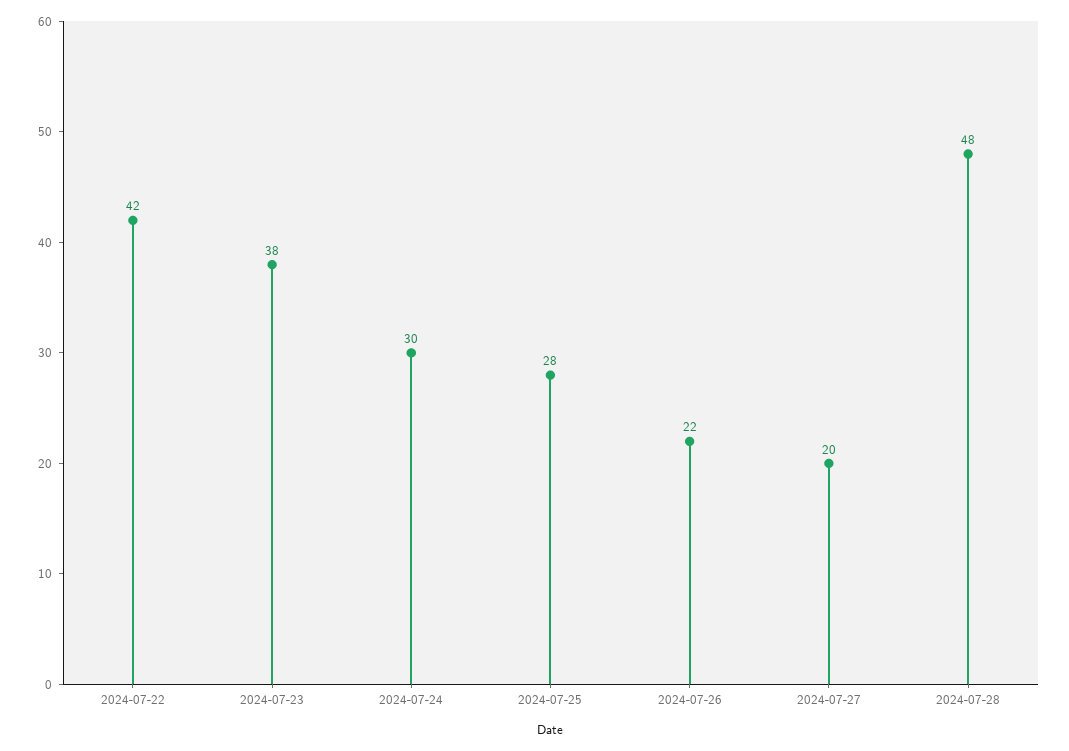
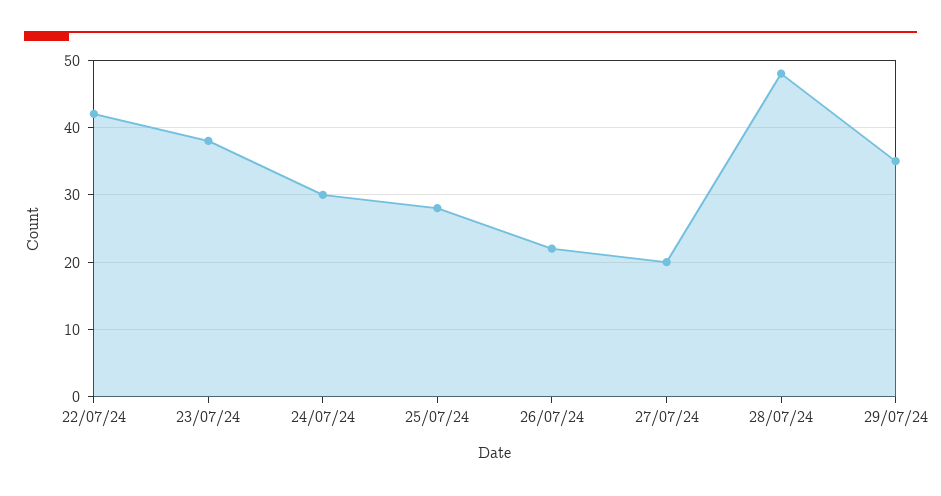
29/07/24: none -> 35

